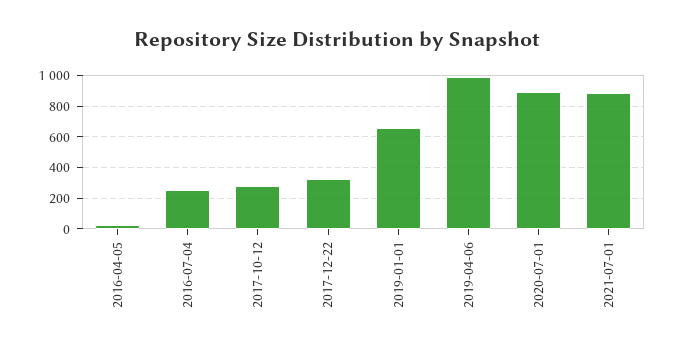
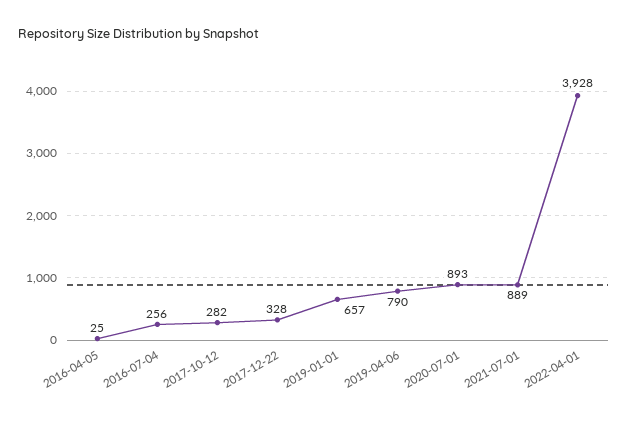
2019-04-06: 1000 -> 790
2022-04-01: none -> 3928

